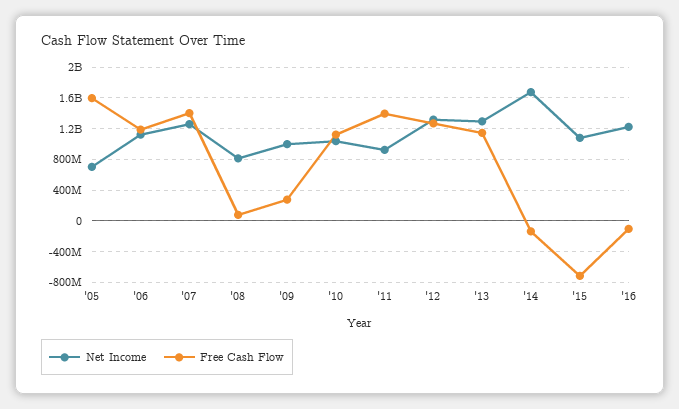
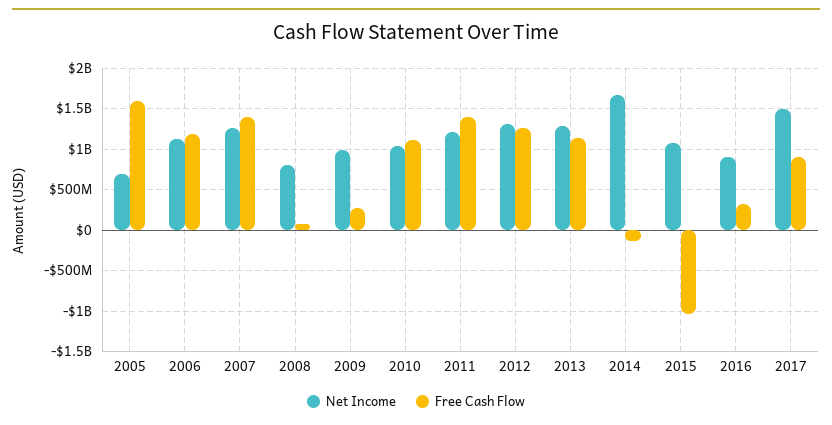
Net Income, '11: 900000000 -> 1200000000
Free Cash Flow, '15: -700000000 -> -1000000000
Net Income, '16: 1200000000 -> 900000000
Free Cash Flow, '16: -100000000 -> 300000000
Net Income, 2017: none -> 1500000000
Free Cash Flow, 2017: none -> 900000000

